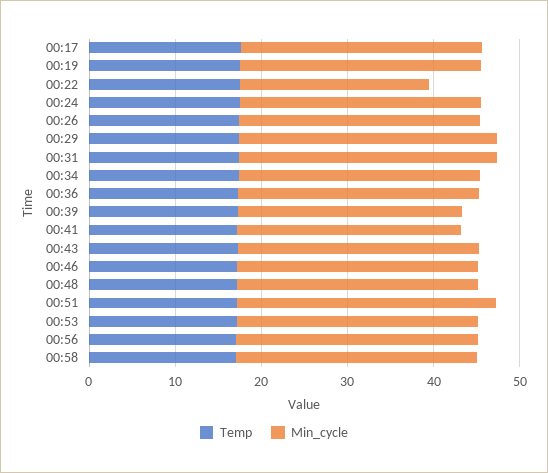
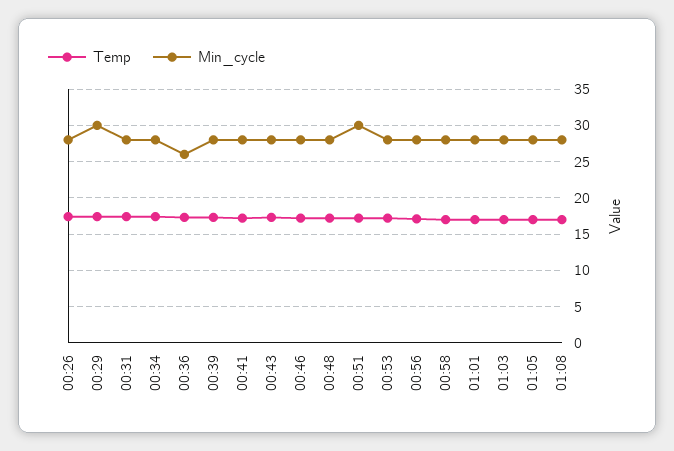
Temp, 00:17: 18 -> none
Min_cycle, 00:17: 28 -> none
Temp, 00:19: 18 -> none
Min_cycle, 00:19: 28 -> none
Temp, 00:22: 18 -> none
Min_cycle, 00:22: 22 -> none
Temp, 00:24: 18 -> none
Min_cycle, 00:24: 28 -> none
Min_cycle, 00:31: 30 -> 28
Min_cycle, 00:36: 28 -> 26
Min_cycle, 00:39: 26 -> 28
Min_cycle, 00:41: 26 -> 28
Temp, 01:01: none -> 17
Min_cycle, 01:01: none -> 28
Temp, 01:03: none -> 17
Min_cycle, 01:03: none -> 28
Temp, 01:05: none -> 17
Min_cycle, 01:05: none -> 28
Temp, 01:08: none -> 17
Min_cycle, 01:08: none -> 28

